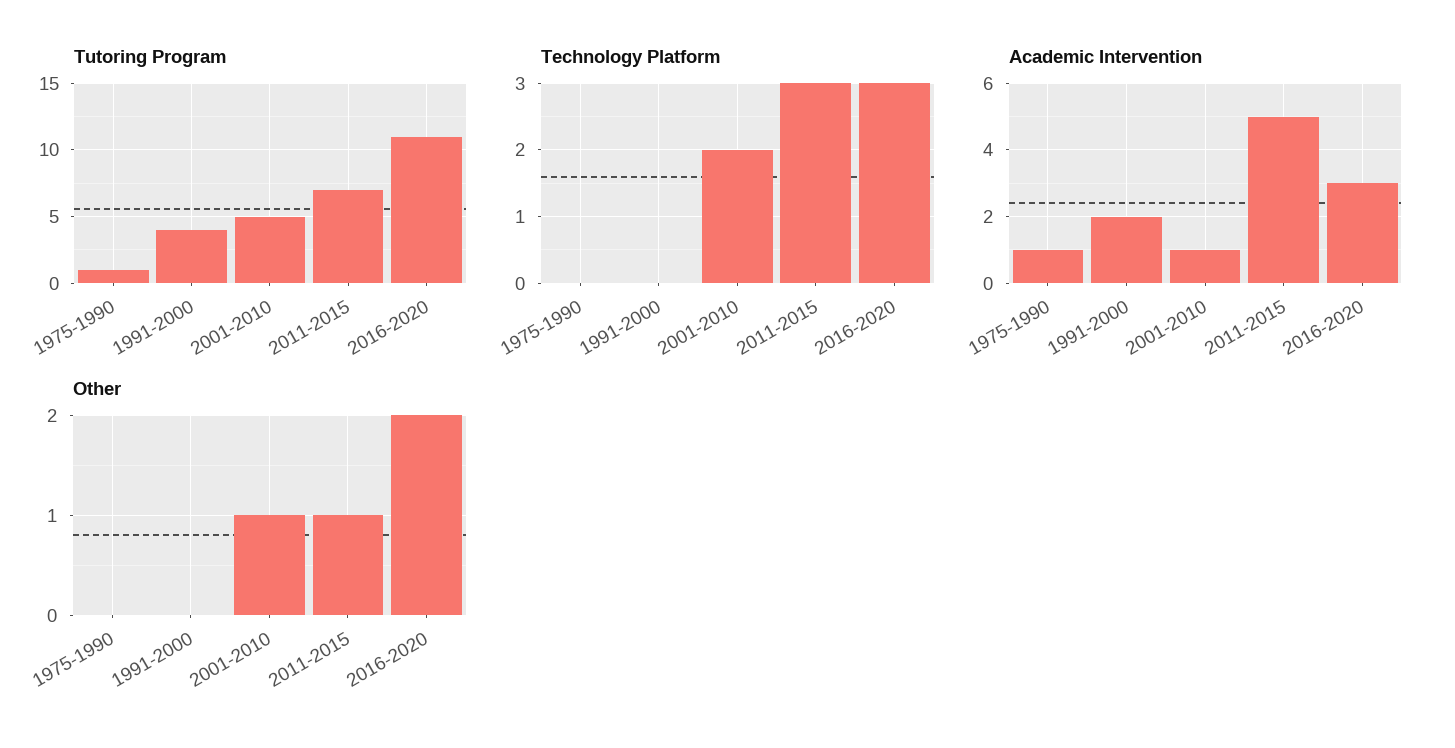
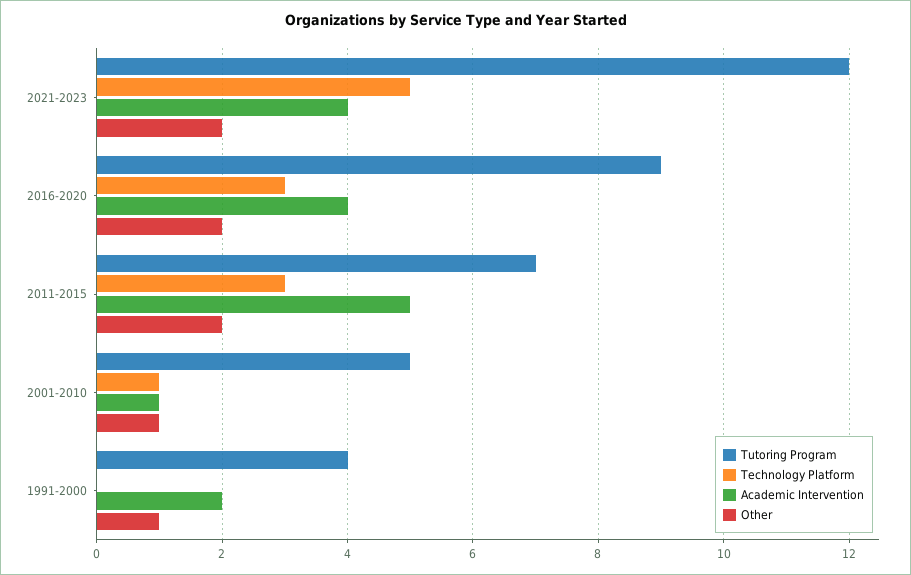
Tutoring Program, 1975-1990: 1 -> none
Tutoring Program, 2016-2020: 11 -> 9
Technology Platform, 1975-1990: 0 -> none
Technology Platform, 2001-2010: 2 -> 1
Academic Intervention, 1975-1990: 1 -> none
Academic Intervention, 2016-2020: 3 -> 4
Other, 1975-1990: 0 -> none
Other, 1991-2000: 0 -> 1
Other, 2011-2015: 1 -> 2
Tutoring Program, 2021-2023: none -> 12
Technology Platform, 2021-2023: none -> 5
Academic Intervention, 2021-2023: none -> 4
Other, 2021-2023: none -> 2

